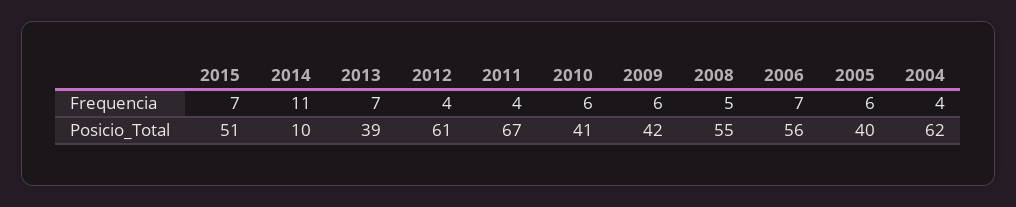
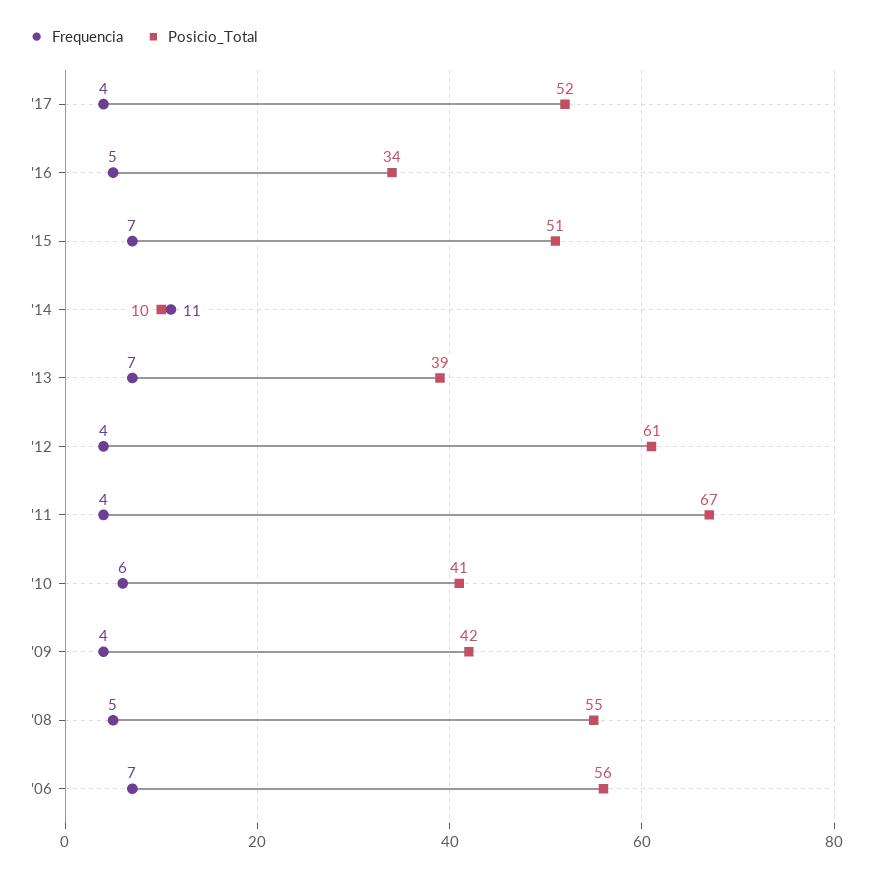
Frequencia, 2009: 6 -> 4
Frequencia, 2005: 6 -> none
Frequencia, 2004: 4 -> none
Posicio_Total, 2005: 40 -> none
Posicio_Total, 2004: 62 -> none
Frequencia, '17: none -> 4
Posicio_Total, '17: none -> 52
Frequencia, '16: none -> 5
Posicio_Total, '16: none -> 34

